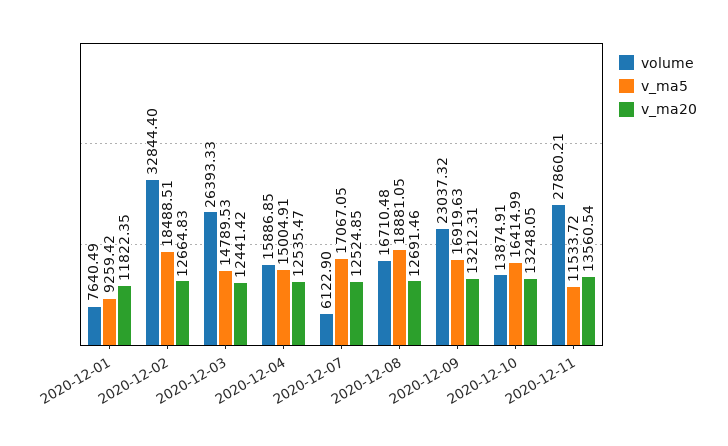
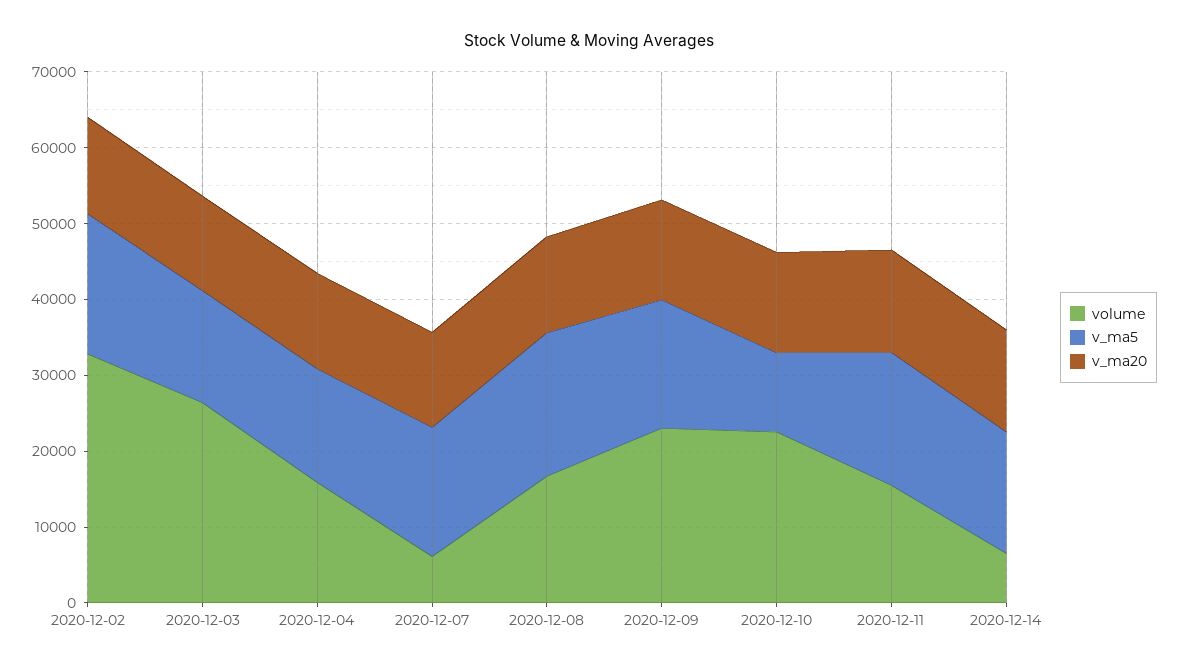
volume, 2020-12-01: 7640.49 -> none
v_ma5, 2020-12-01: 9259.42 -> none
v_ma20, 2020-12-01: 11822.35 -> none
volume, 2020-12-10: 13874.91 -> 22000
v_ma5, 2020-12-10: 16414.99 -> 10000
volume, 2020-12-11: 27860.21 -> 16000
v_ma5, 2020-12-11: 11533.72 -> 18000
volume, 2020-12-14: none -> 6000
v_ma5, 2020-12-14: none -> 16000
v_ma20, 2020-12-14: none -> 14000

